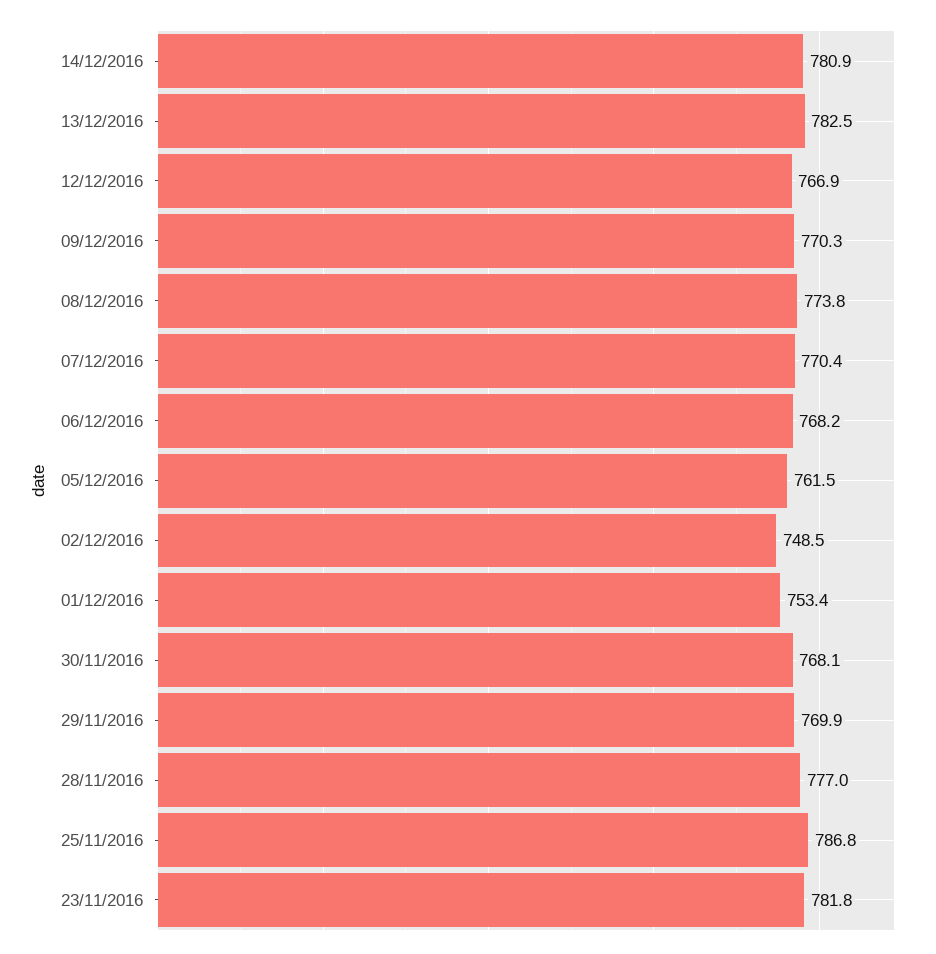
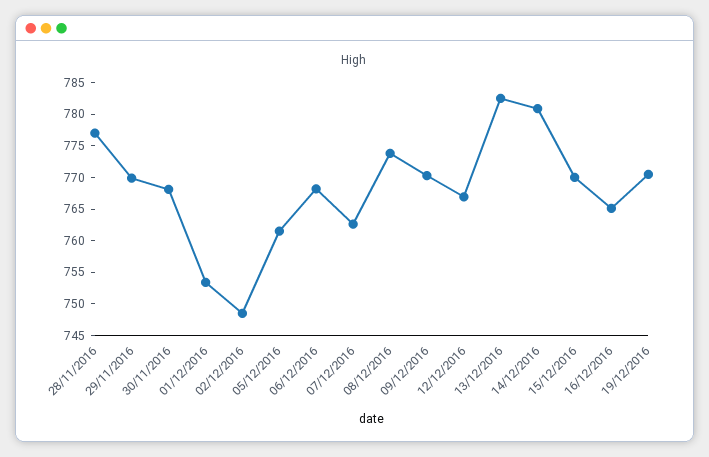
07/12/2016: 770.4 -> 762.5
25/11/2016: 786.8 -> none
23/11/2016: 781.8 -> none
15/12/2016: none -> 770
16/12/2016: none -> 765
19/12/2016: none -> 770

